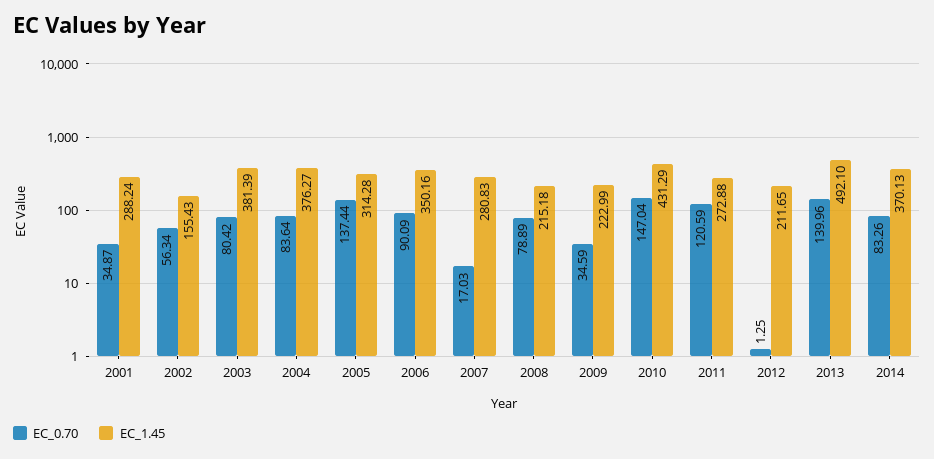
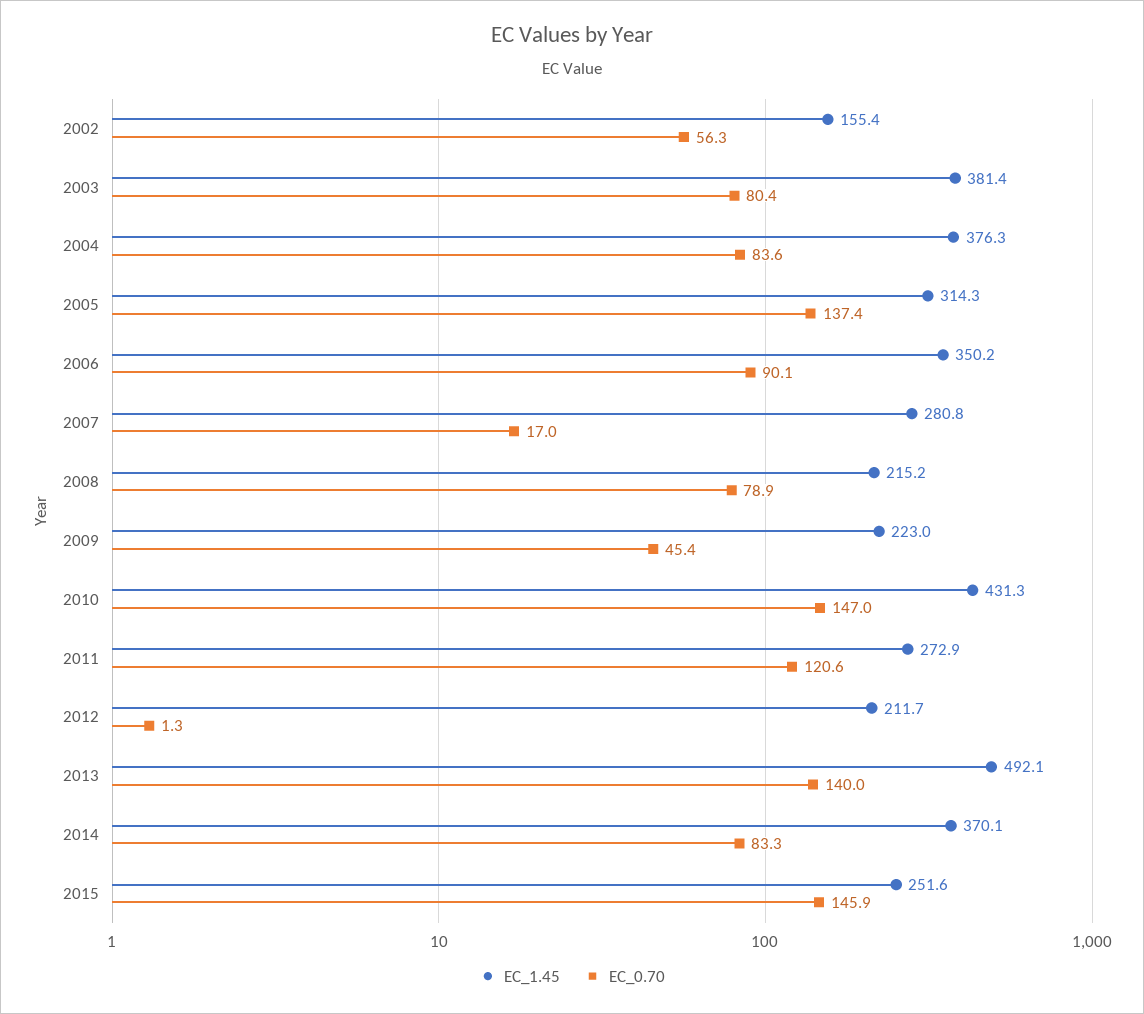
EC_0.70, 2001: 34.87 -> none
EC_1.45, 2001: 288.24 -> none
EC_0.70, 2009: 34.59 -> 45.4
EC_1.45, 2015: none -> 251.6
EC_0.70, 2015: none -> 145.9

